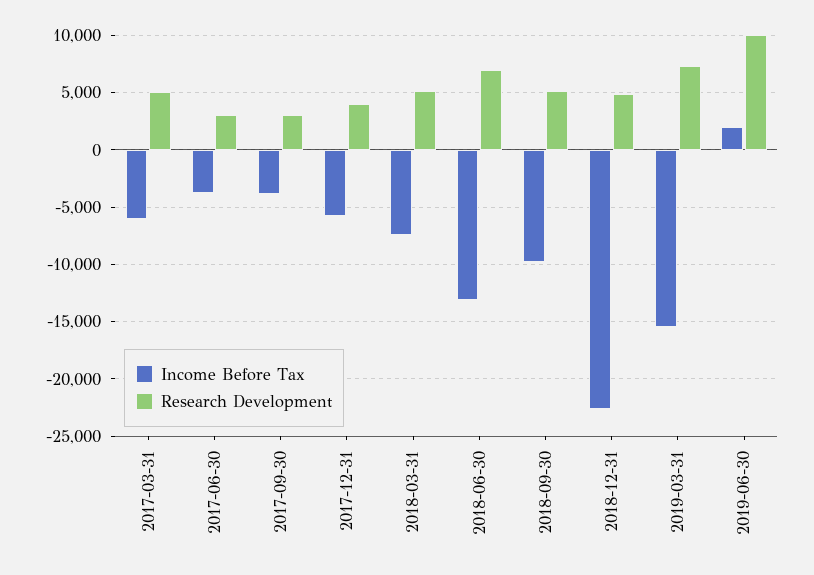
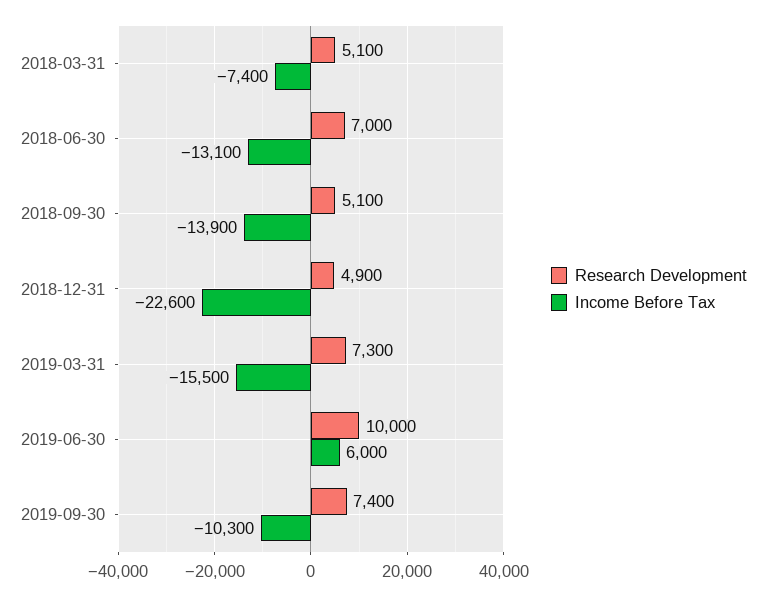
Income Before Tax, 2017-03-31: -6000 -> none
Research Development, 2017-03-31: 5000 -> none
Income Before Tax, 2017-06-30: -4000 -> none
Research Development, 2017-06-30: 3000 -> none
Income Before Tax, 2017-09-30: -4000 -> none
Research Development, 2017-09-30: 3000 -> none
Income Before Tax, 2017-12-31: -6000 -> none
Research Development, 2017-12-31: 4000 -> none
Income Before Tax, 2018-09-30: -10000 -> -13900
Income Before Tax, 2019-06-30: 2000 -> 6000
Research Development, 2019-09-30: none -> 7400
Income Before Tax, 2019-09-30: none -> -10300

